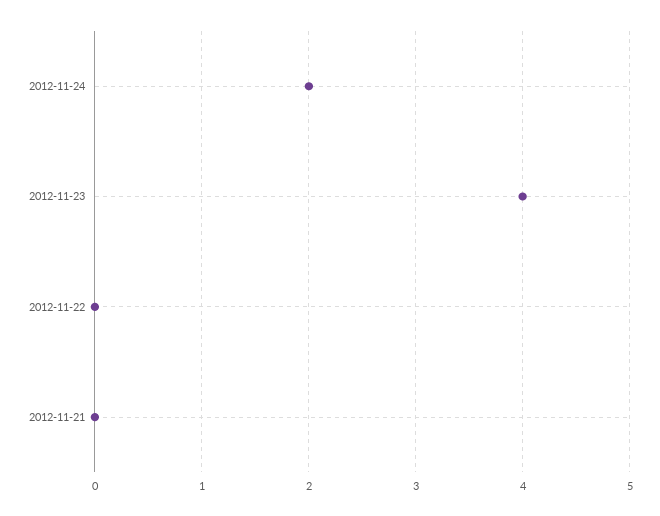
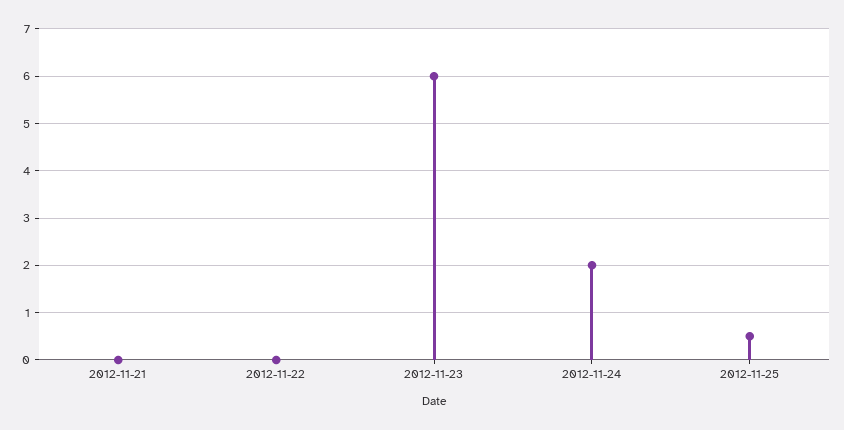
2012-11-23: 4 -> 6
2012-11-25: none -> 0.5

